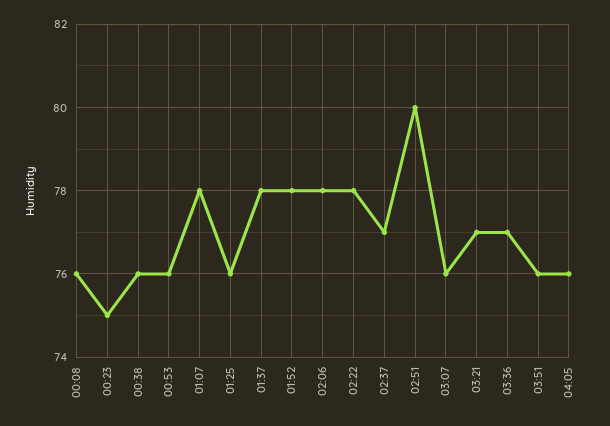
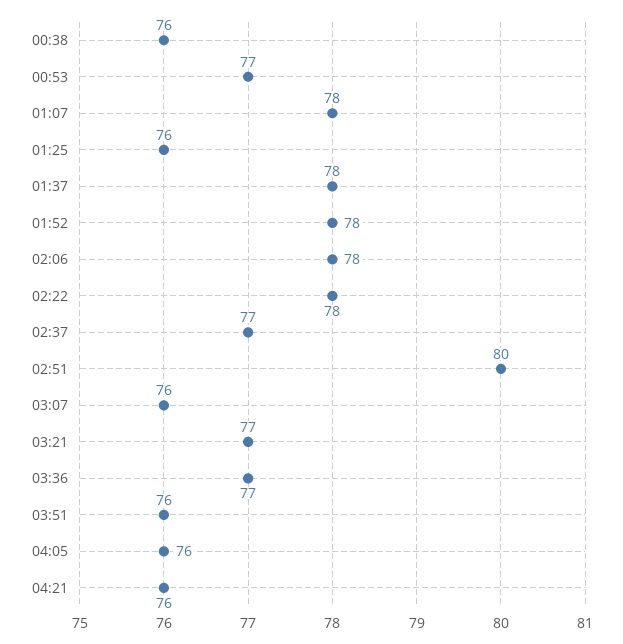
00:08: 76 -> none
00:23: 75 -> none
00:53: 76 -> 77
04:21: none -> 76

